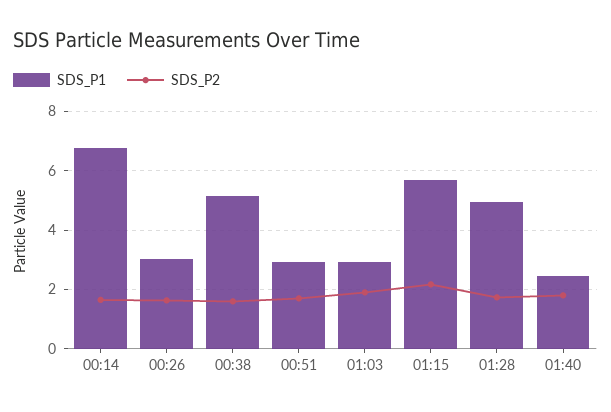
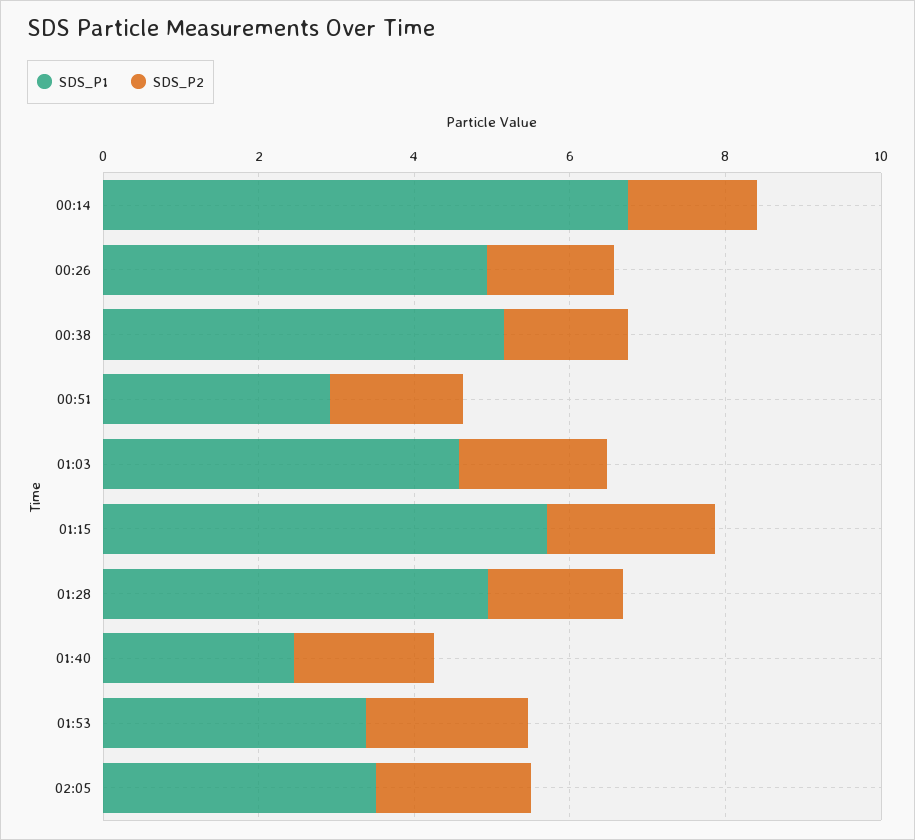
SDS_P1, 00:26: 3 -> 5
SDS_P1, 01:03: 3 -> 4.5
SDS_P1, 01:53: none -> 3.5
SDS_P2, 01:53: none -> 2
SDS_P1, 02:05: none -> 3.5
SDS_P2, 02:05: none -> 2

